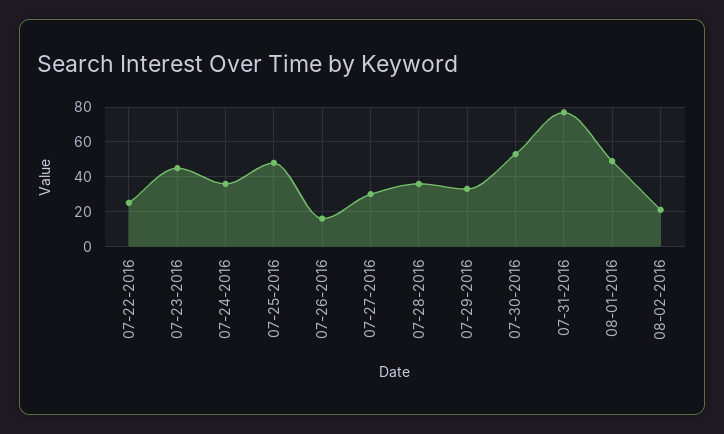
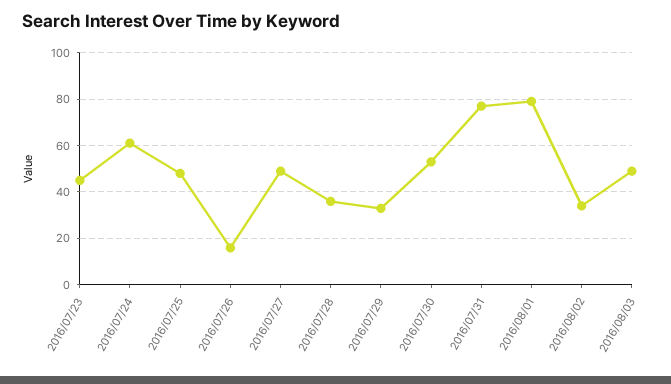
07-22-2016: 25 -> none
07-24-2016: 35 -> 60
07-27-2016: 30 -> 50
08-01-2016: 50 -> 80
08-02-2016: 20 -> 35
2016/08/03: none -> 50

